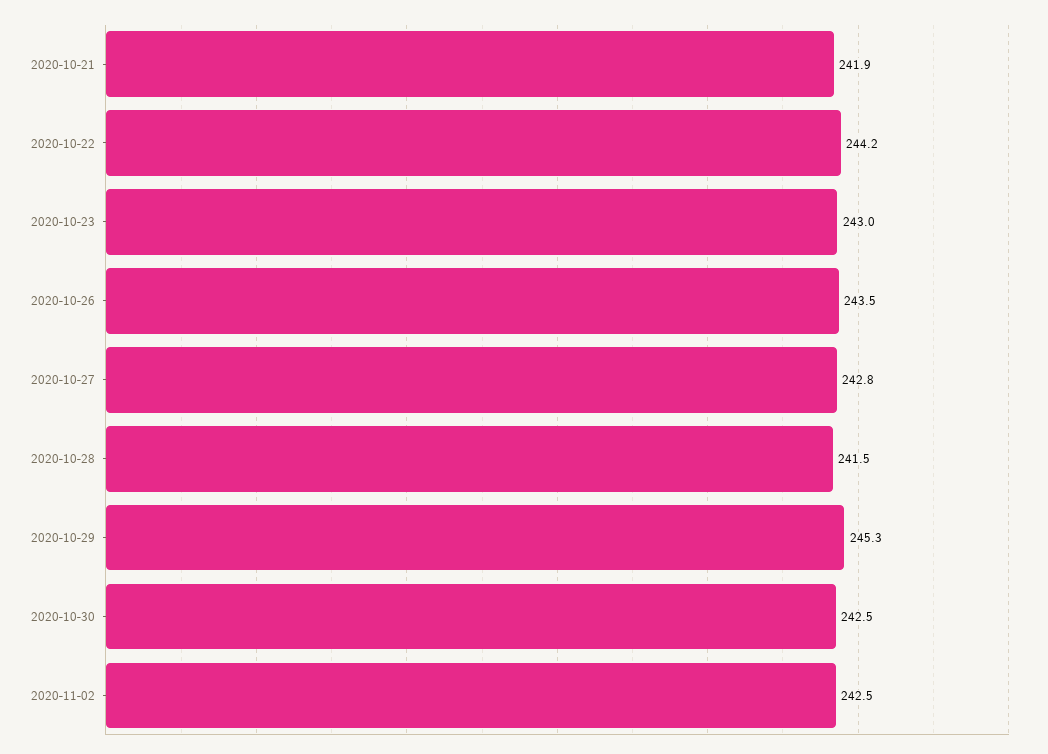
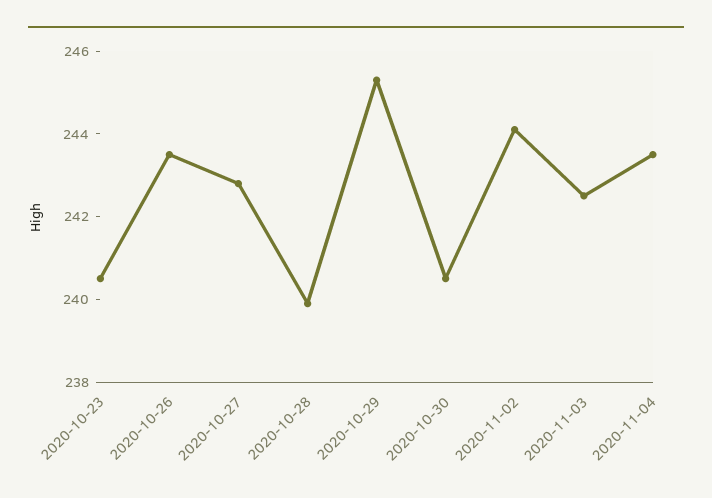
2020-10-21: 241.9 -> none
2020-10-22: 244.2 -> none
2020-10-23: 243 -> 240.5
2020-10-28: 241.5 -> 240
2020-10-30: 242.5 -> 240.5
2020-11-02: 242.5 -> 244
2020-11-03: none -> 242.5
2020-11-04: none -> 243.5

